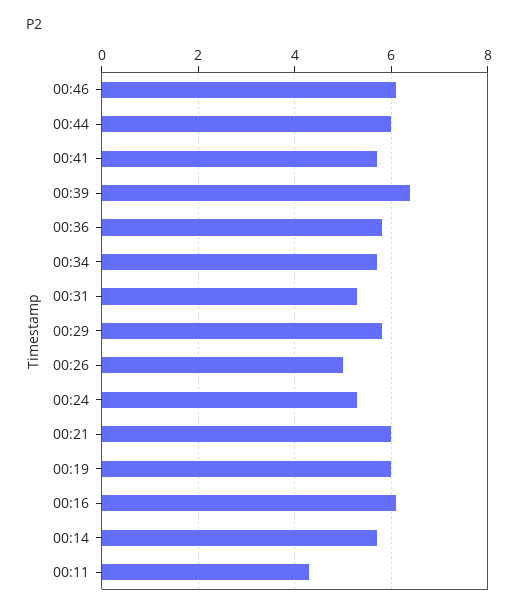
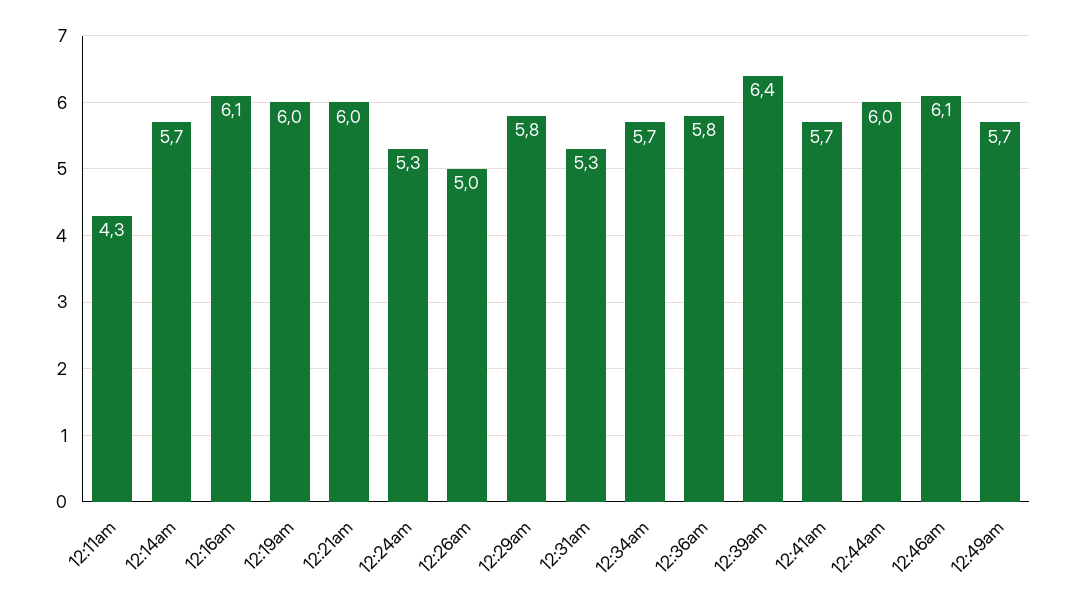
12:49am: none -> 5.7

